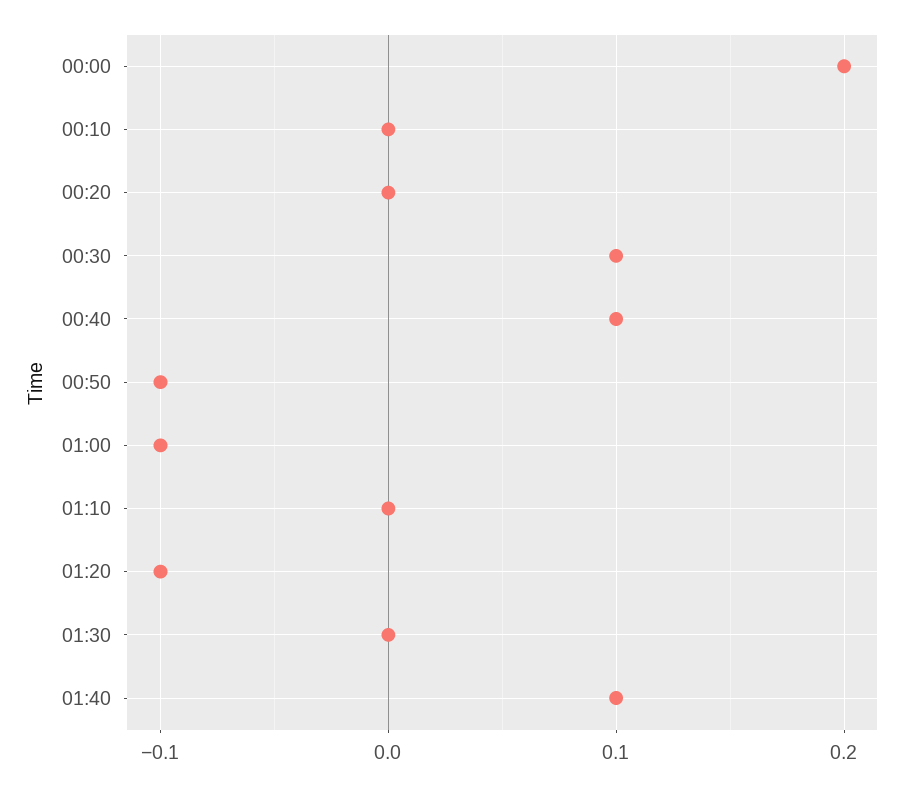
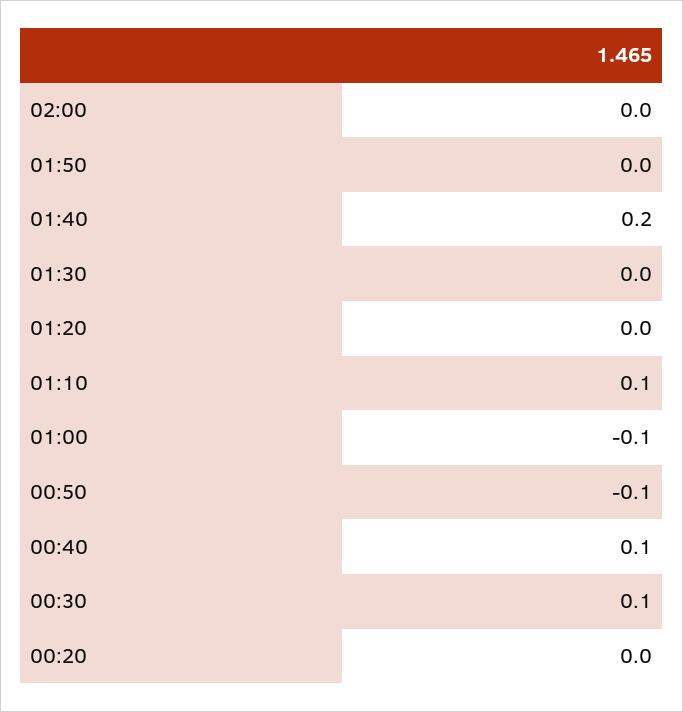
00:00: 0.2 -> none
00:10: 0 -> none
01:10: 0 -> 0.1
01:20: -0.1 -> 0
01:40: 0.1 -> 0.2
02:00: none -> 0
01:50: none -> 0

